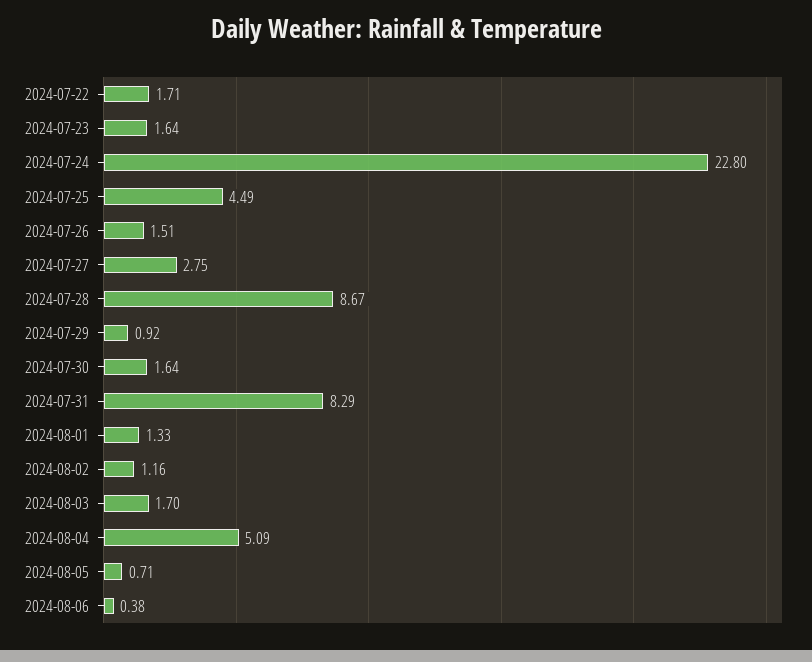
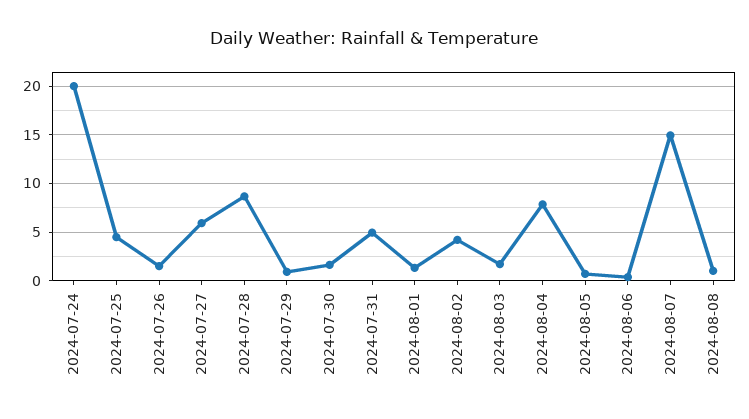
2024-07-22: 1.71 -> none
2024-07-23: 1.64 -> none
2024-07-24: 22.8 -> 20
2024-07-27: 2.75 -> 6
2024-07-31: 8.29 -> 5
2024-08-02: 1.16 -> 4
2024-08-04: 5.09 -> 8
2024-08-07: none -> 15
2024-08-08: none -> 1

